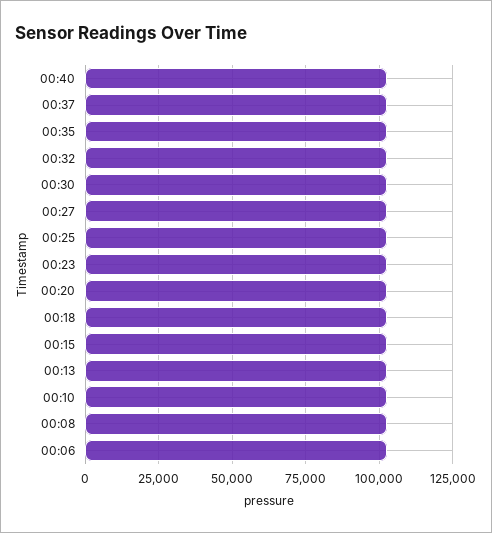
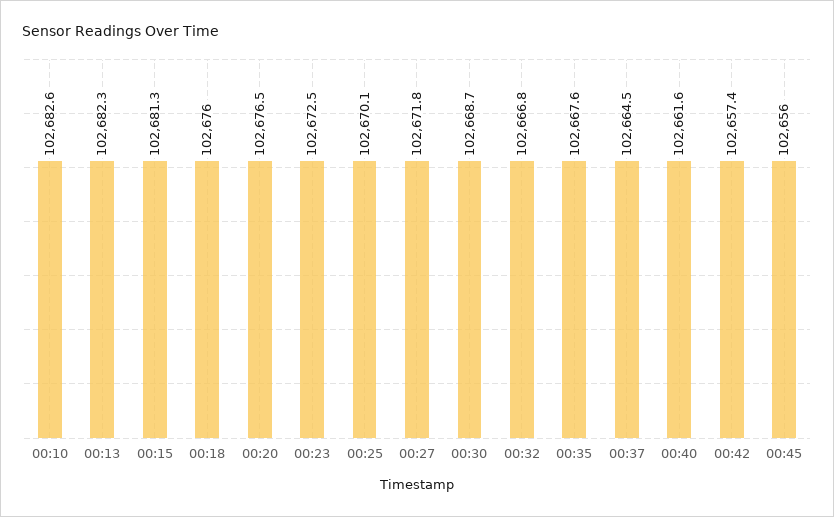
00:08: 102500 -> none
00:06: 102500 -> none
00:42: none -> 102657.4
00:45: none -> 102656

